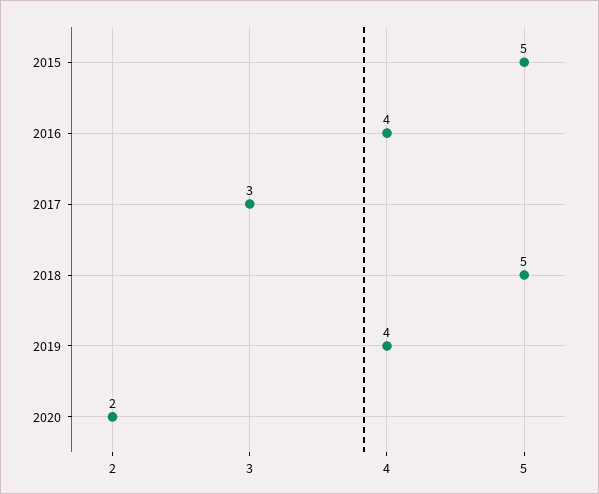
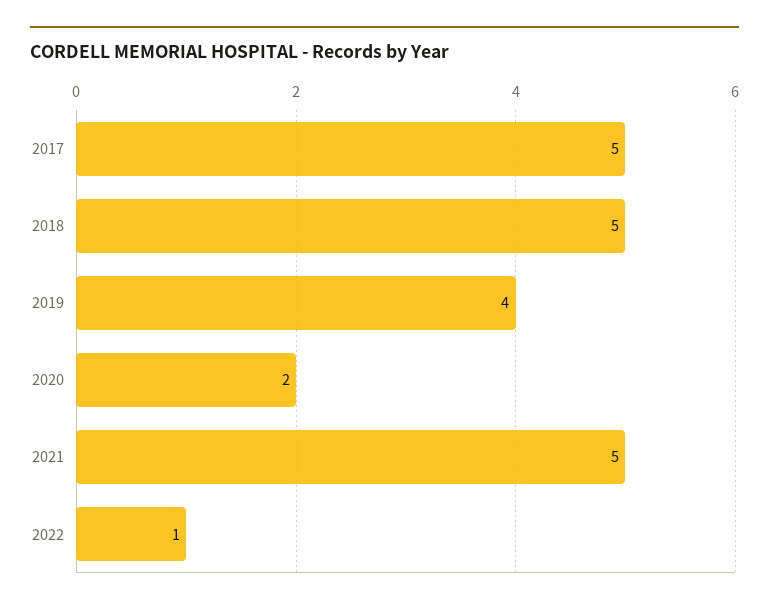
2015: 5 -> none
2016: 4 -> none
2017: 3 -> 5
2021: none -> 5
2022: none -> 1

